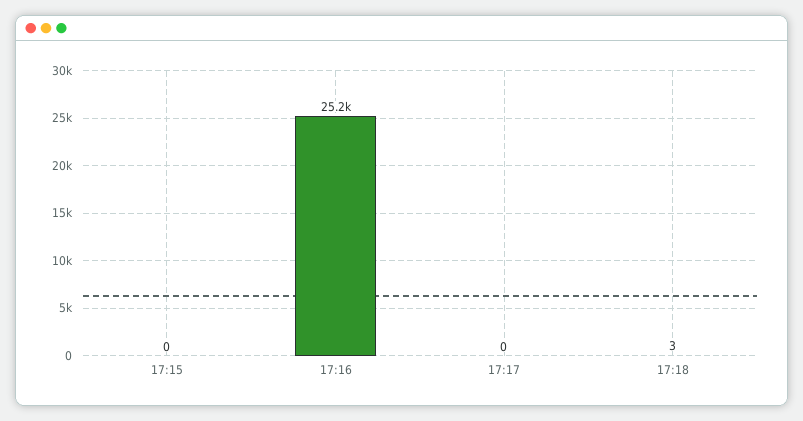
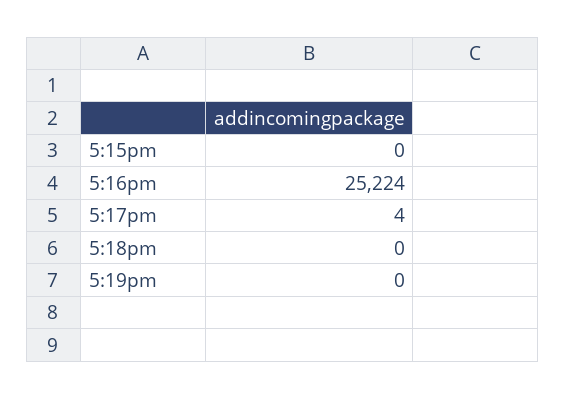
17:17: 0 -> 4
17:18: 3 -> 0
5:19pm: none -> 0

